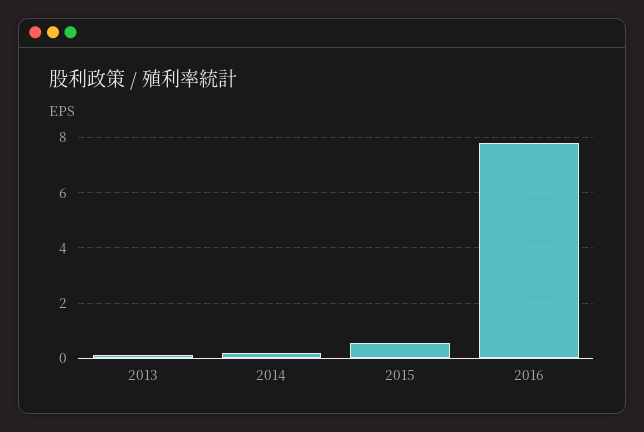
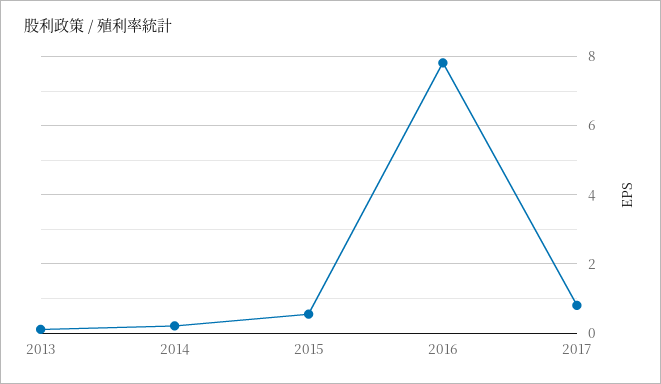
2017: none -> 0.8

